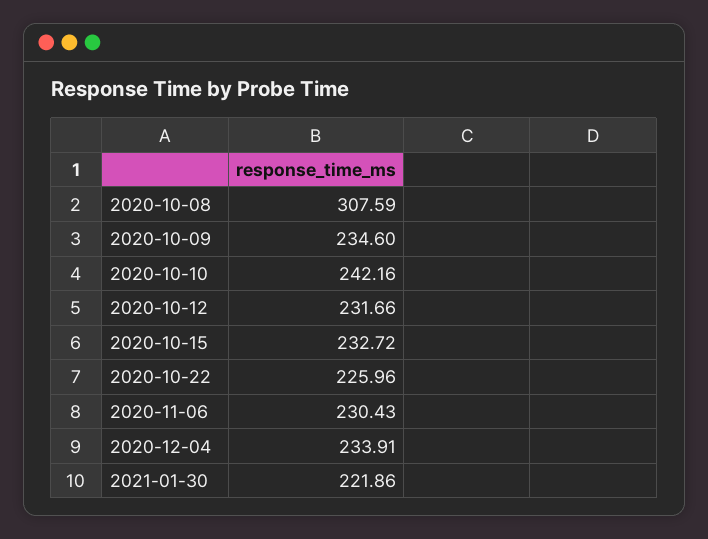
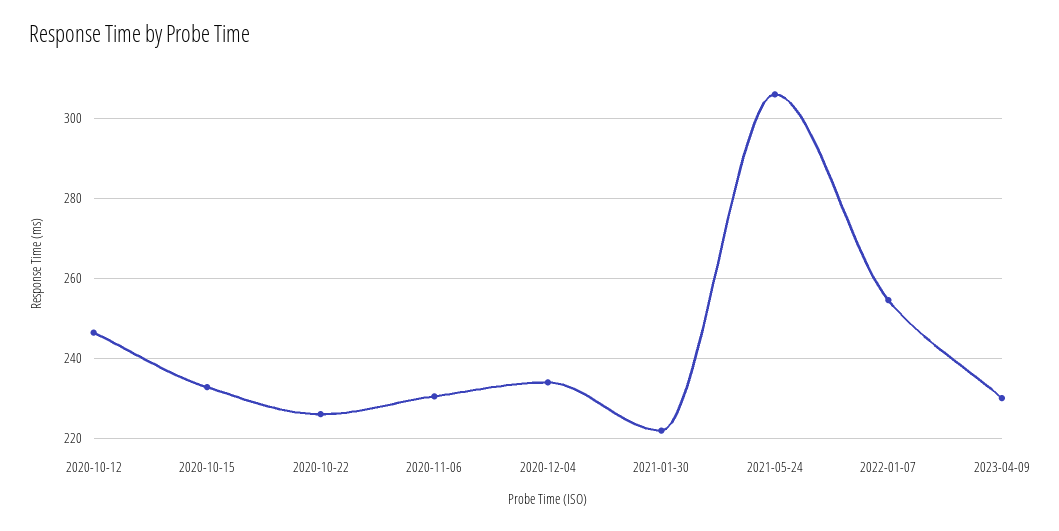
2020-10-08: 307.59 -> none
2020-10-09: 234.6 -> none
2020-10-10: 242.16 -> none
2020-10-12: 231.66 -> 246
2021-05-24: none -> 306
2022-01-07: none -> 254
2023-04-09: none -> 230

